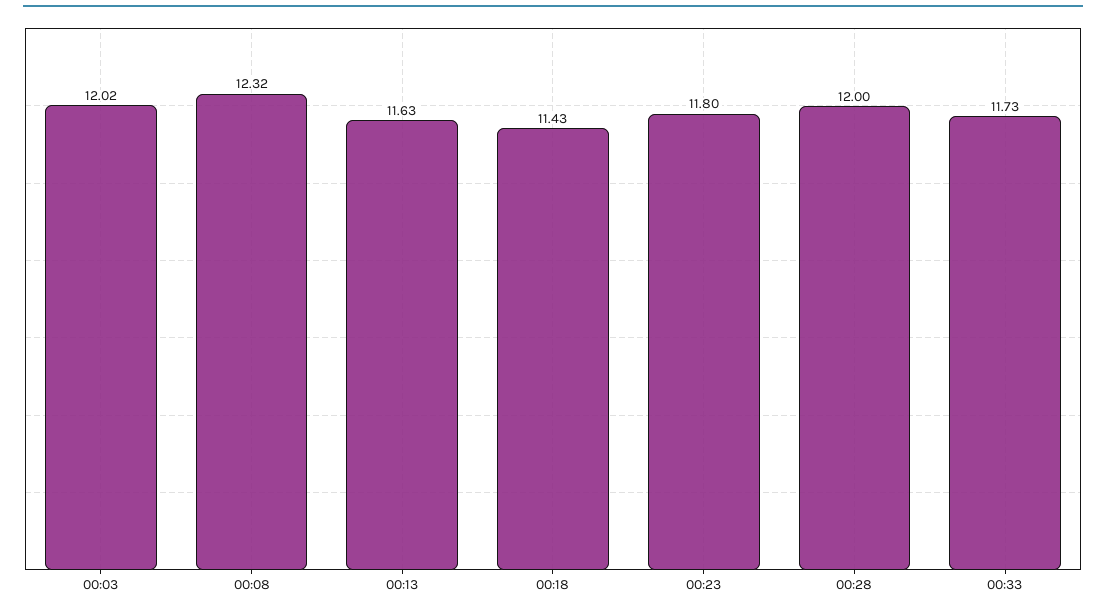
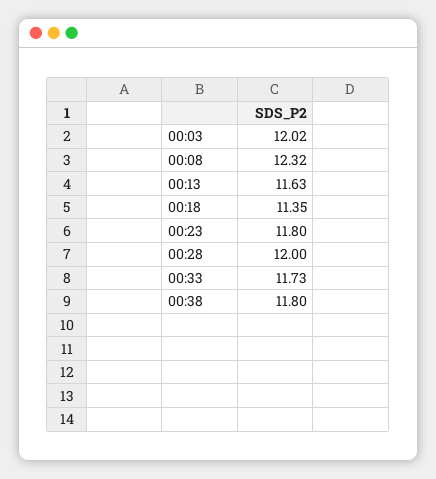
00:18: 11.43 -> 11.35
00:38: none -> 11.8

